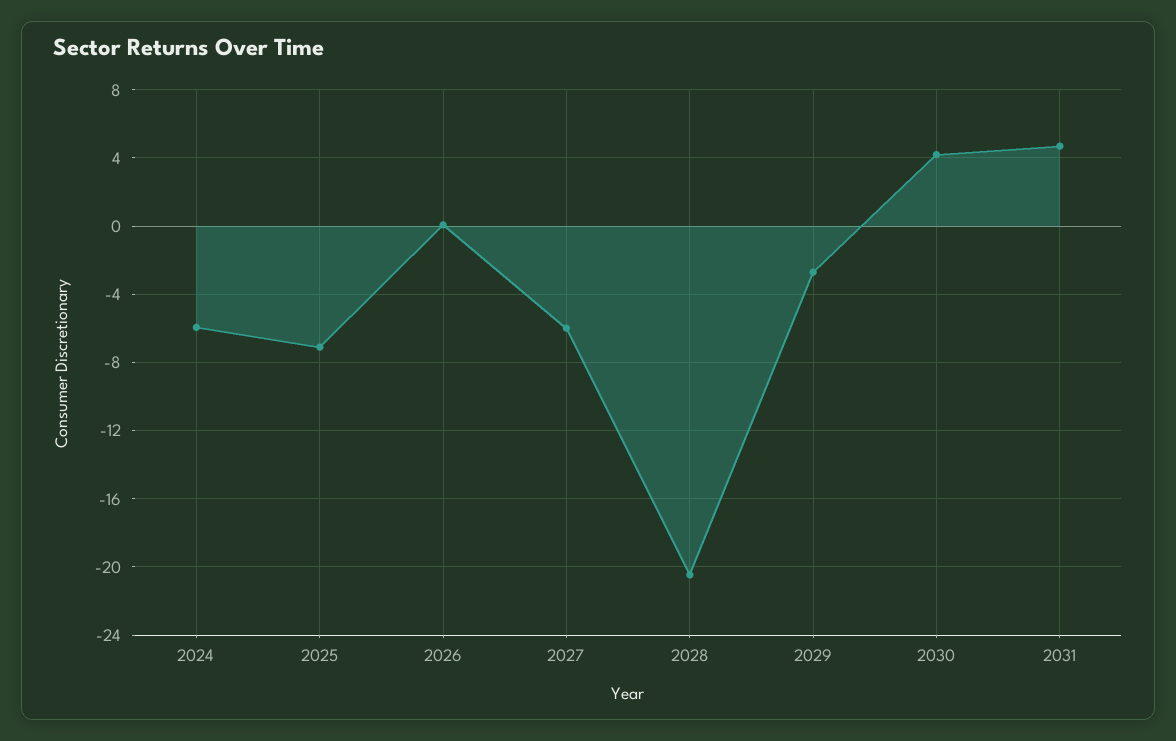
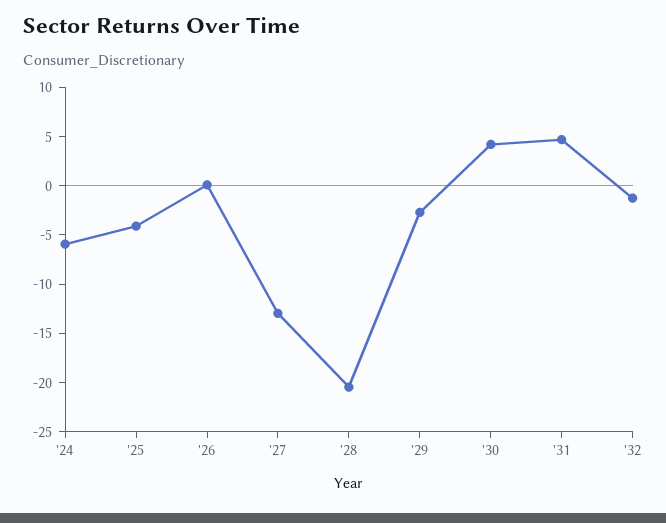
2025: -7 -> -4
2027: -6 -> -13
'32: none -> -1

